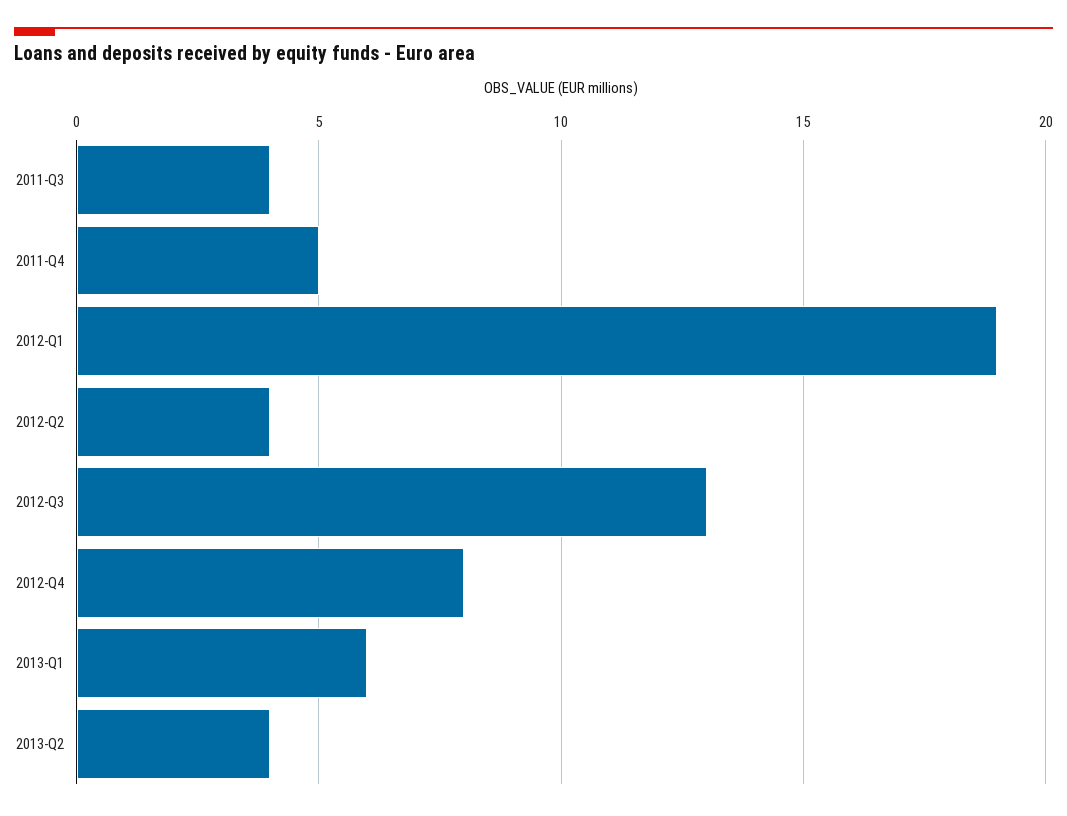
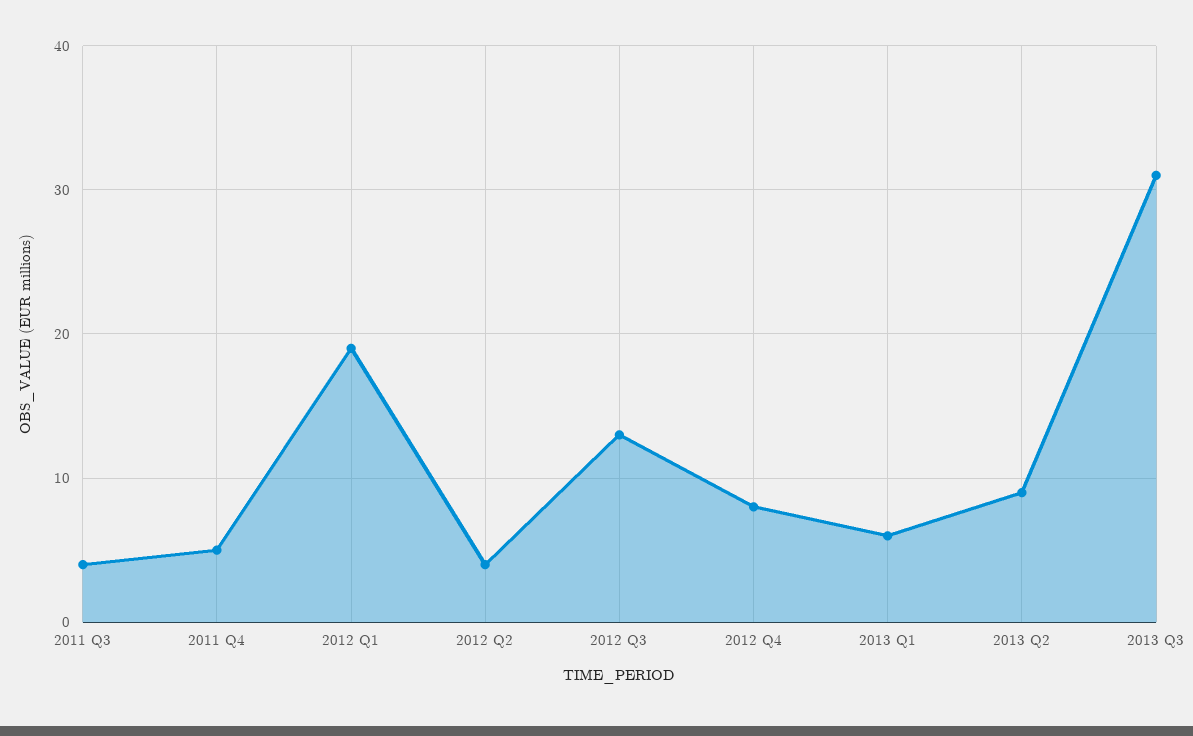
2013-Q2: 4 -> 9
2013 Q3: none -> 31

